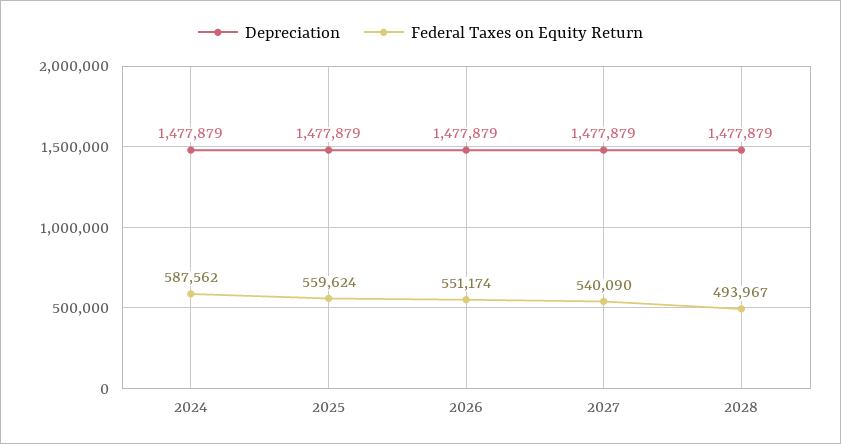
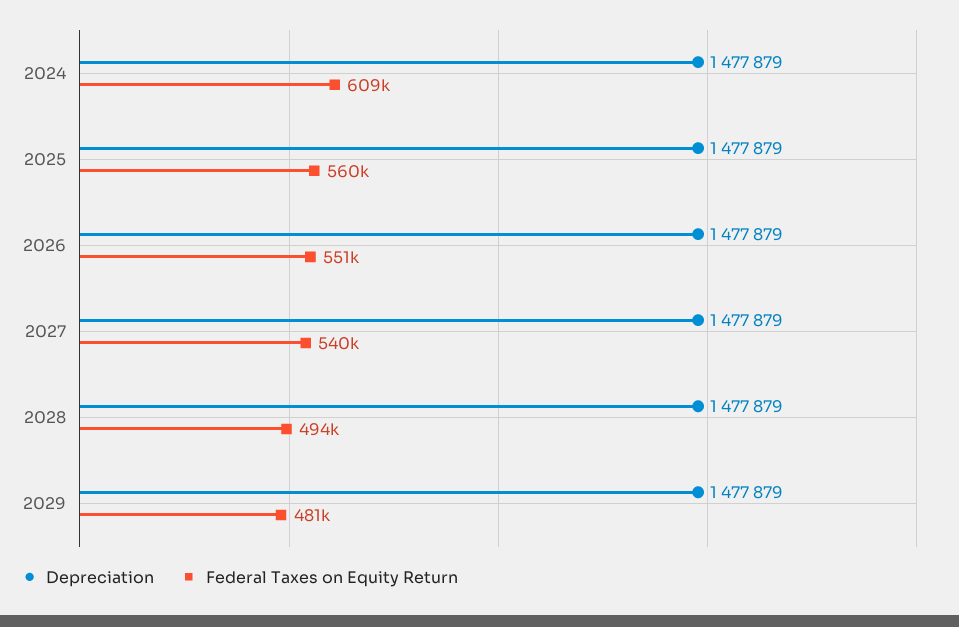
Federal Taxes on Equity Return, 2024: 587562 -> 609000
Depreciation, 2029: none -> 1477879
Federal Taxes on Equity Return, 2029: none -> 481000

